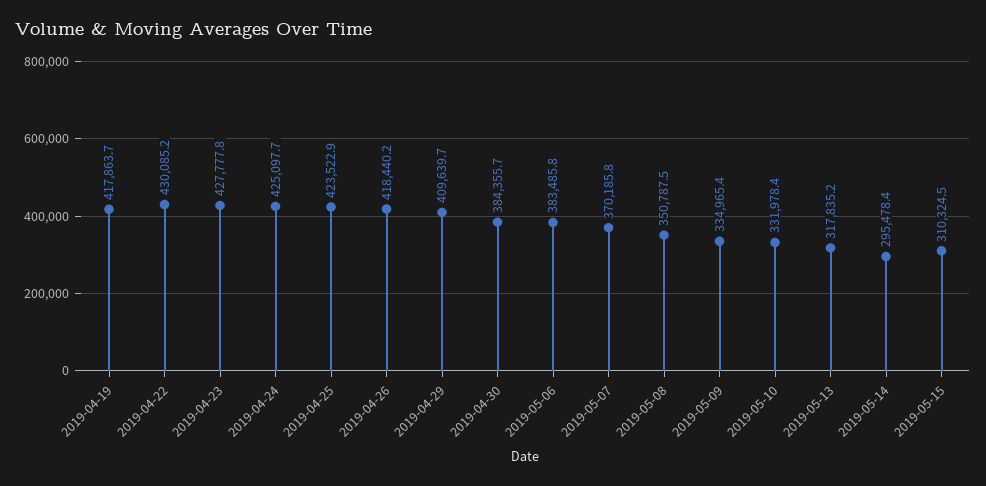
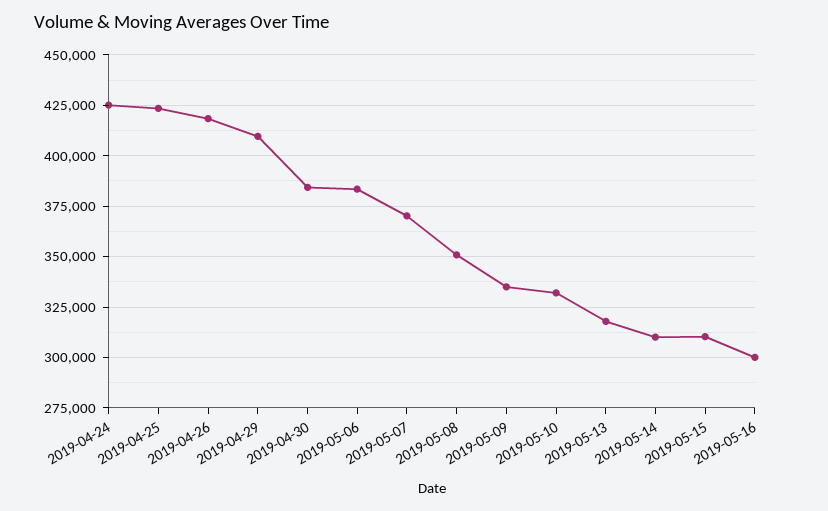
2019-04-19: 417863.7 -> none
2019-04-22: 430085.2 -> none
2019-04-23: 427777.8 -> none
2019-05-14: 295478.4 -> 310000
2019-05-16: none -> 300000

